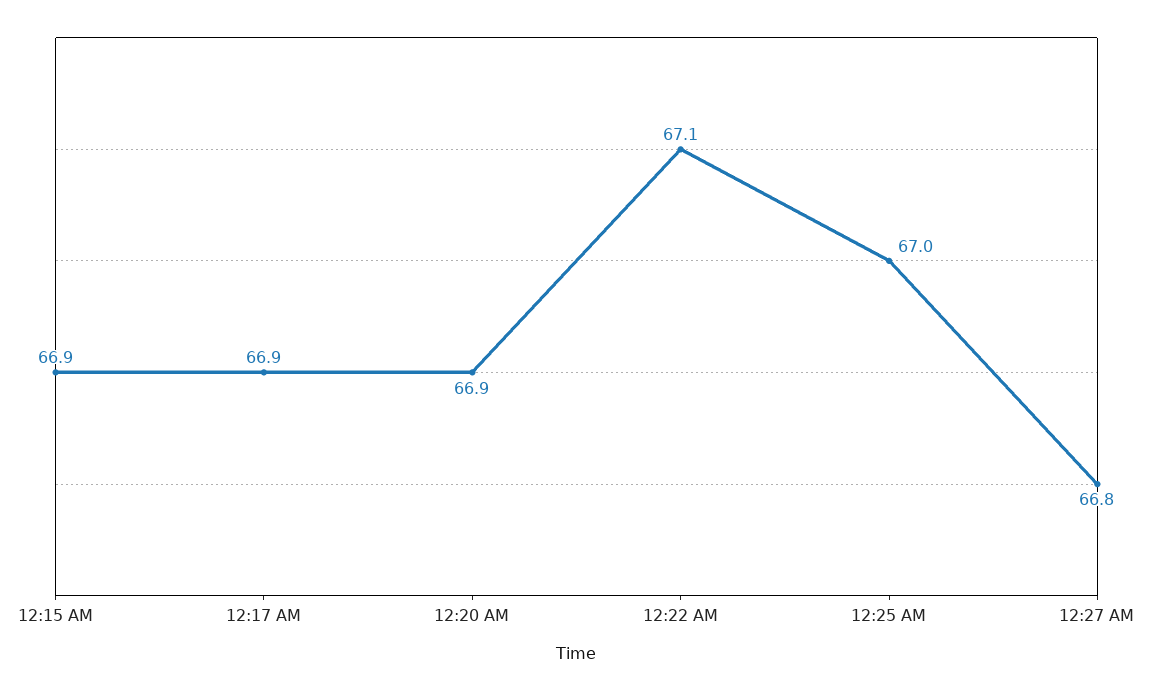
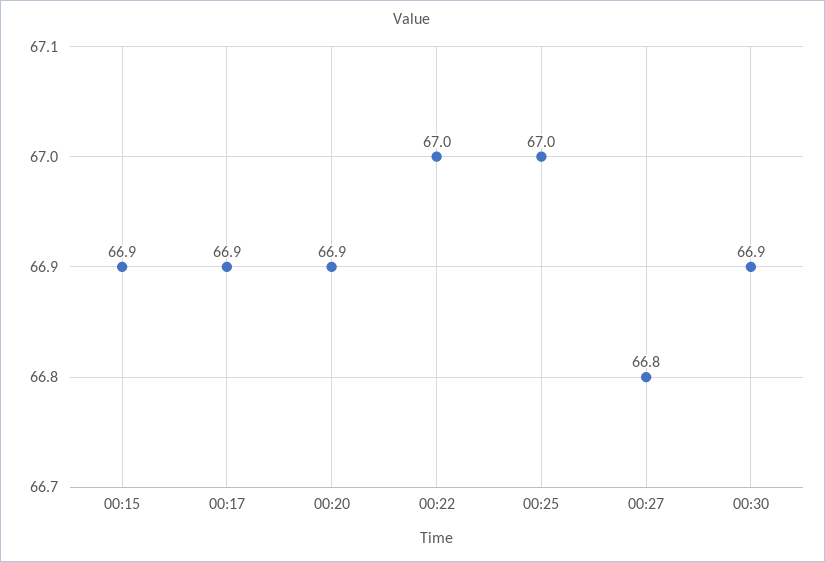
12:22 AM: 67.1 -> 67
00:30: none -> 66.9

